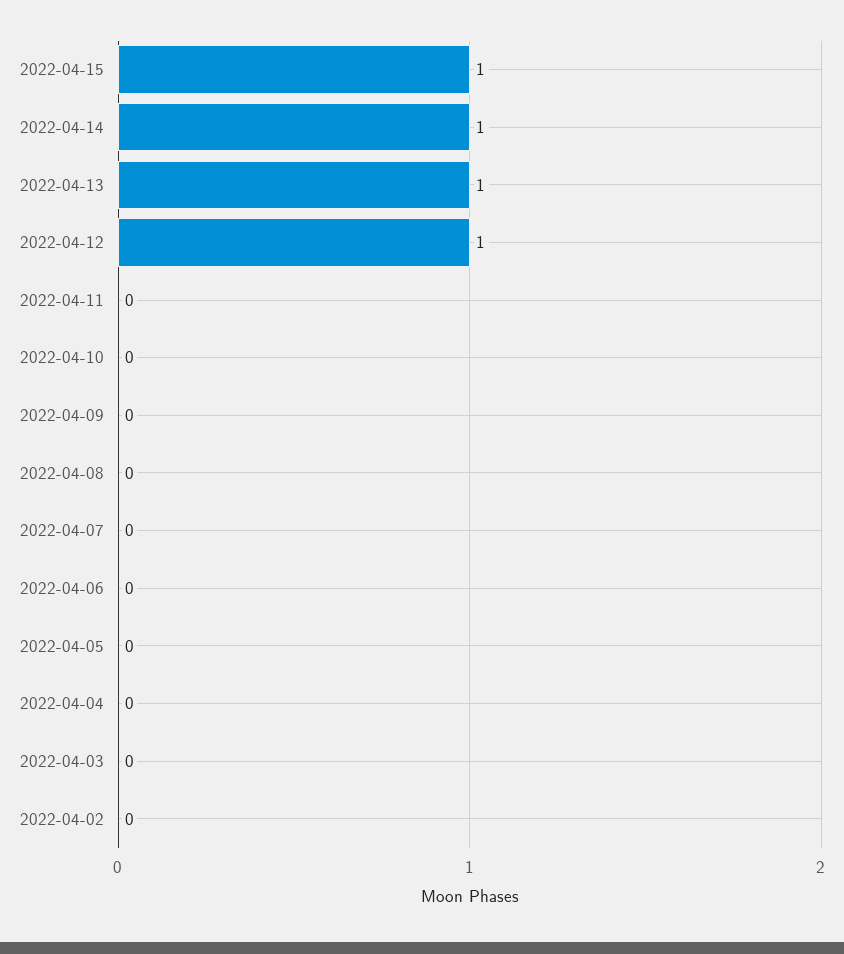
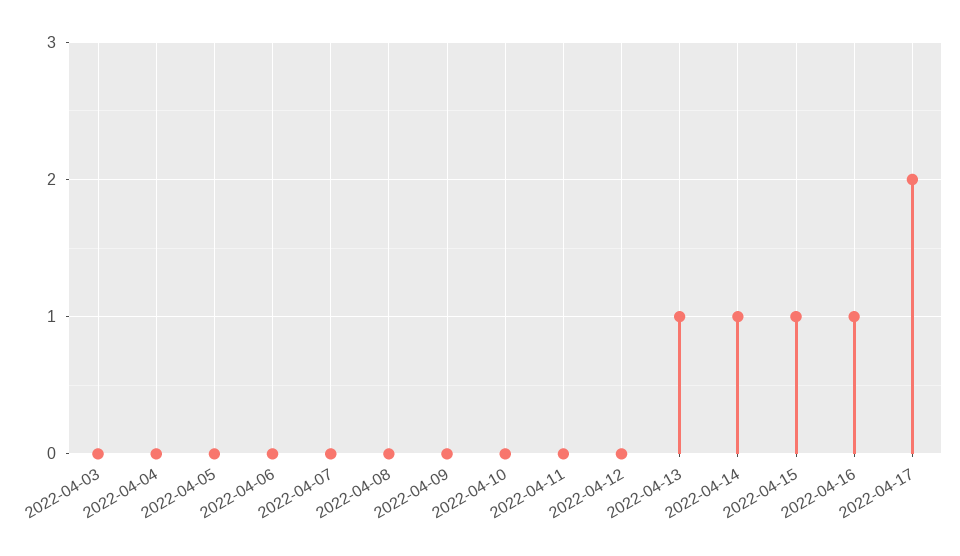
2022-04-12: 1 -> 0
2022-04-02: 0 -> none
2022-04-16: none -> 1
2022-04-17: none -> 2

